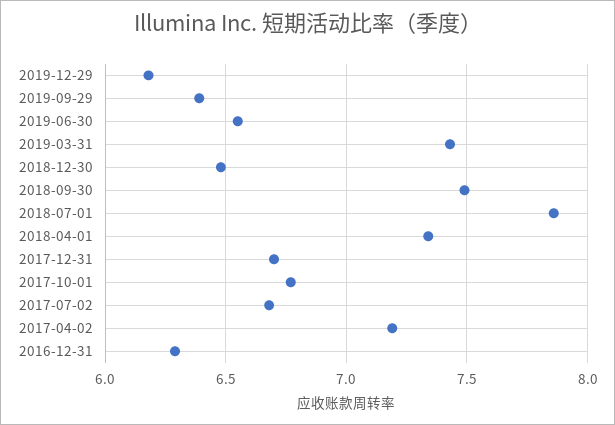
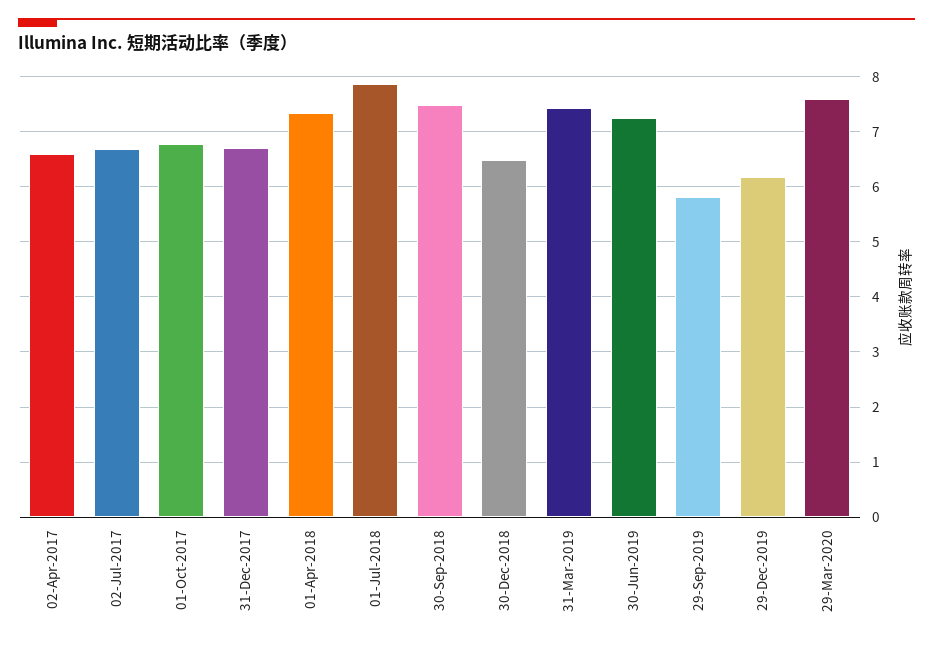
2019-09-29: 6.4 -> 5.8
2019-06-30: 6.55 -> 7.2
2017-04-02: 7.2 -> 6.6
2016-12-31: 6.3 -> none
29-Mar-2020: none -> 7.6

